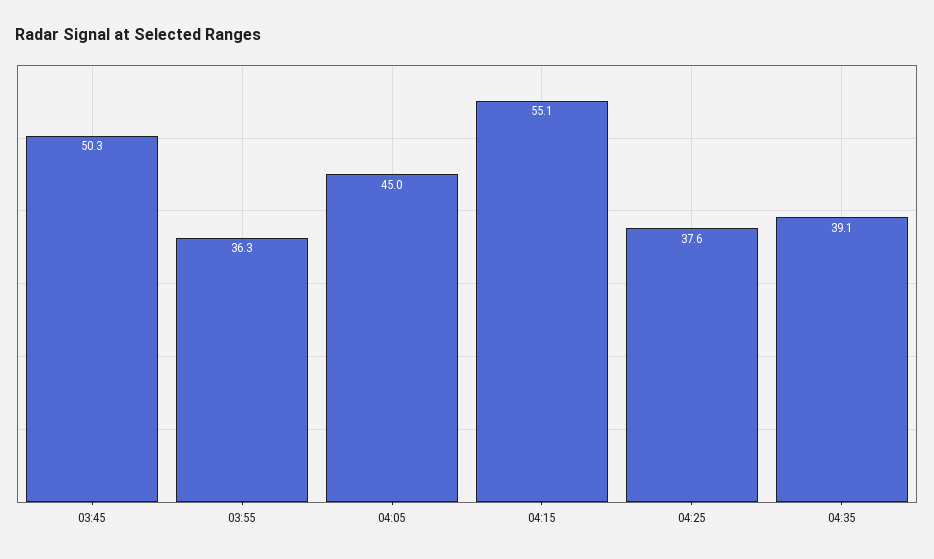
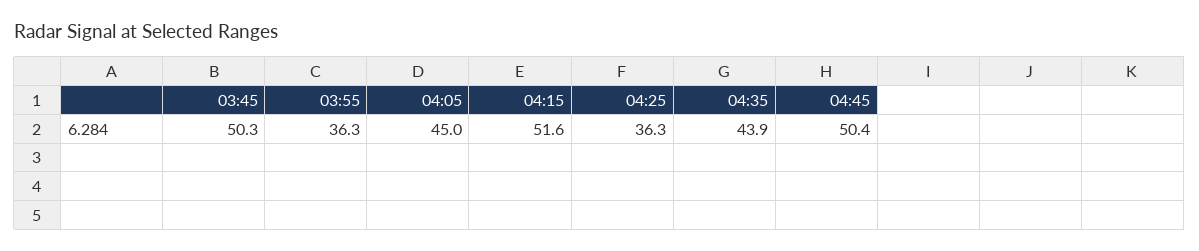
04:15: 55.1 -> 51.6
04:25: 37.6 -> 36.3
04:35: 39.1 -> 43.9
04:45: none -> 50.4

